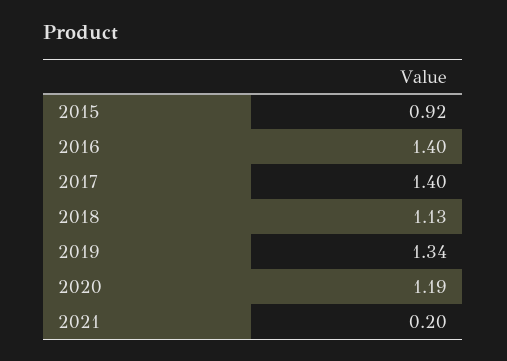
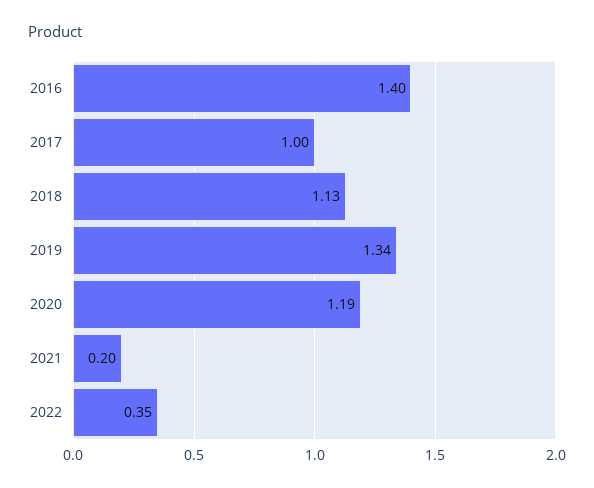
2015: 0.92 -> none
2017: 1.4 -> 1
2022: none -> 0.35

